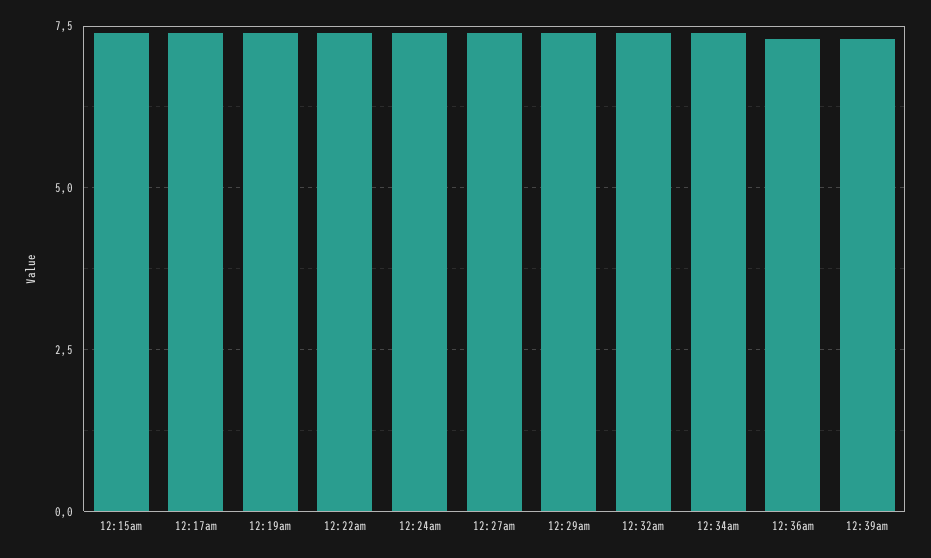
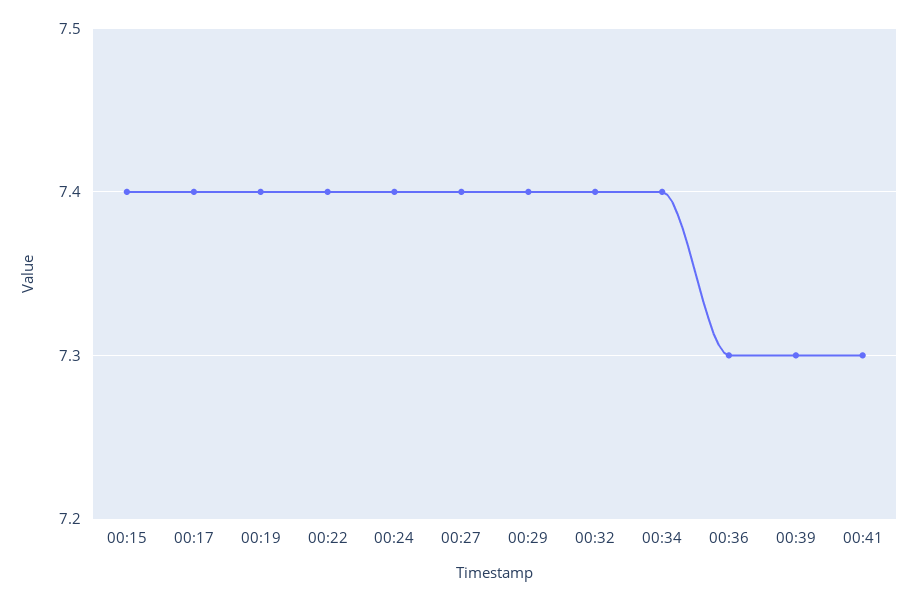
00:41: none -> 7.3

